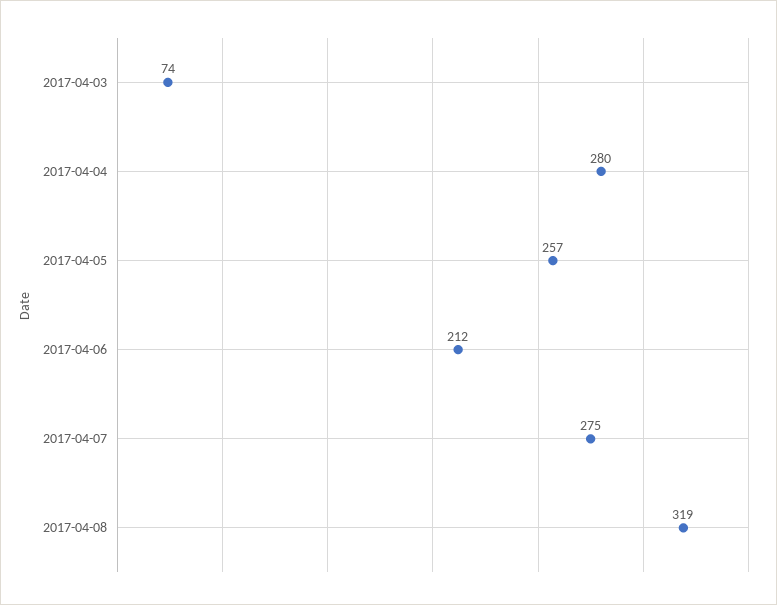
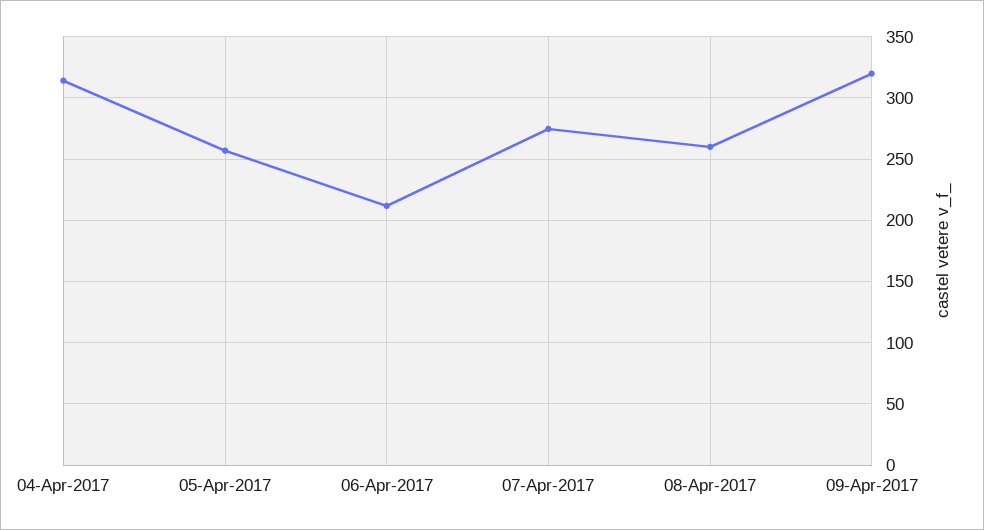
2017-04-03: 74 -> none
2017-04-04: 280 -> 315
2017-04-08: 319 -> 260
09-Apr-2017: none -> 320

